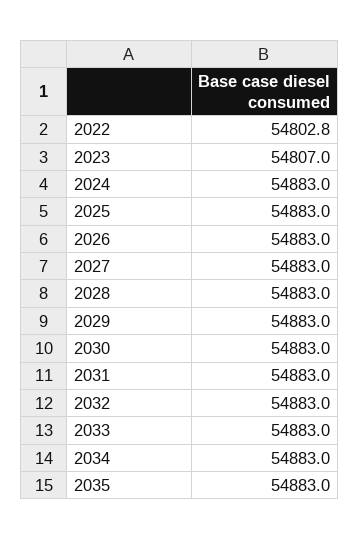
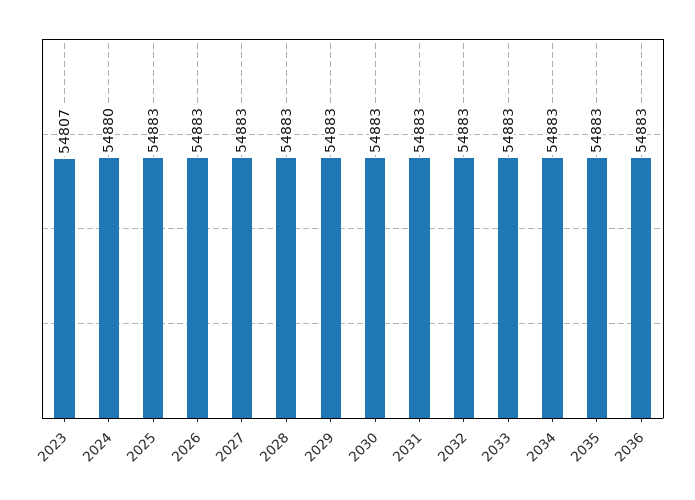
2022: 54802.8 -> none
2024: 54883 -> 54880
2036: none -> 54883

